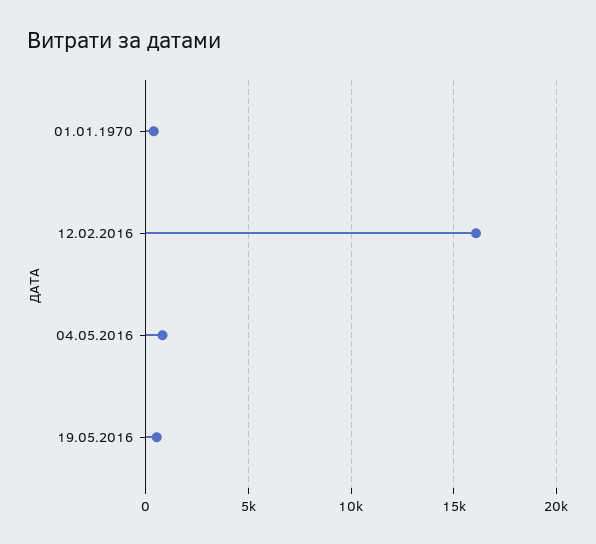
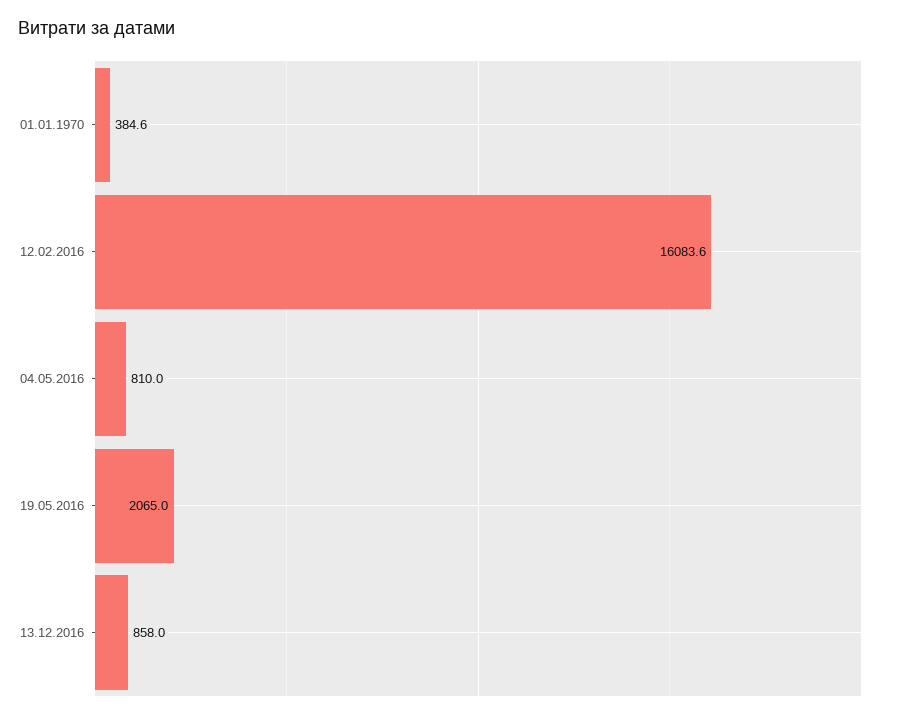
19.05.2016: 500 -> 2065
13.12.2016: none -> 858

